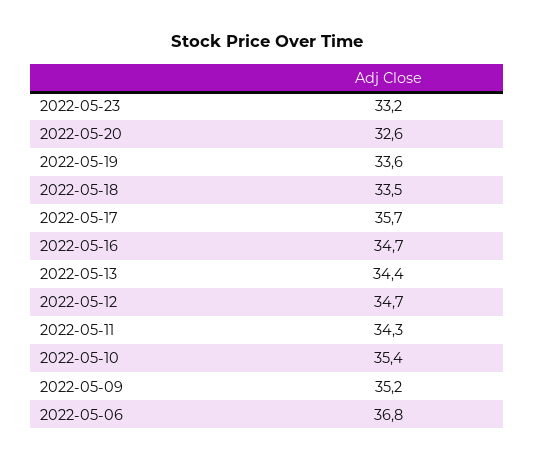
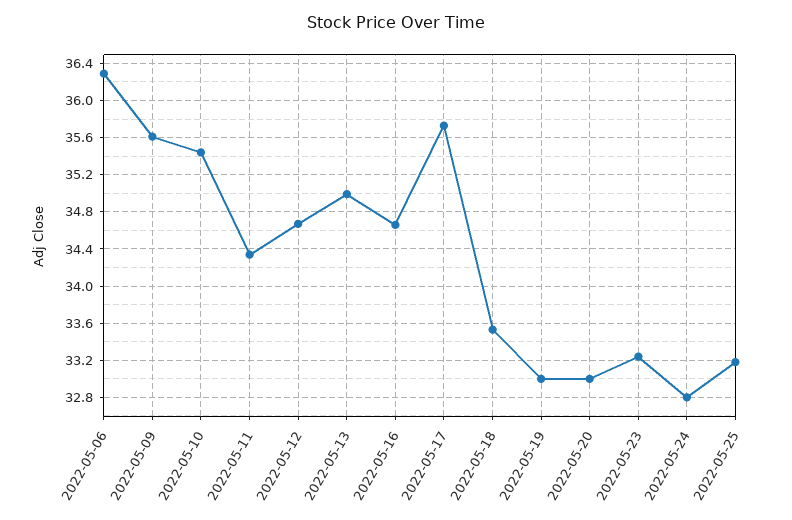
2022-05-20: 32.6 -> 33
2022-05-19: 33.6 -> 33
2022-05-13: 34.4 -> 35
2022-05-09: 35.2 -> 35.6
2022-05-06: 36.8 -> 36.3
2022-05-24: none -> 32.8
2022-05-25: none -> 33.2

